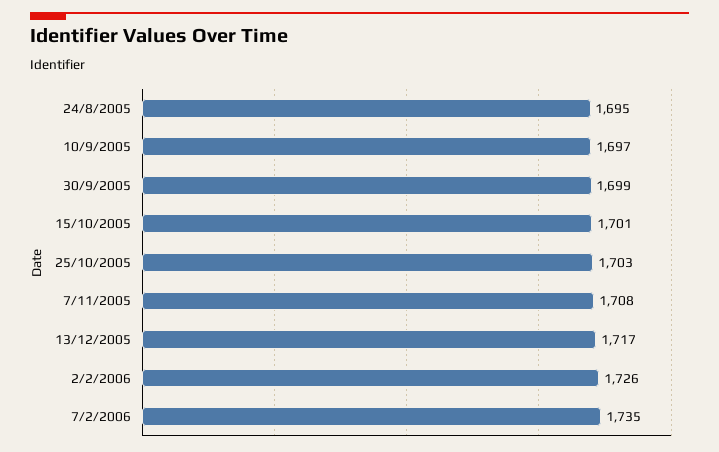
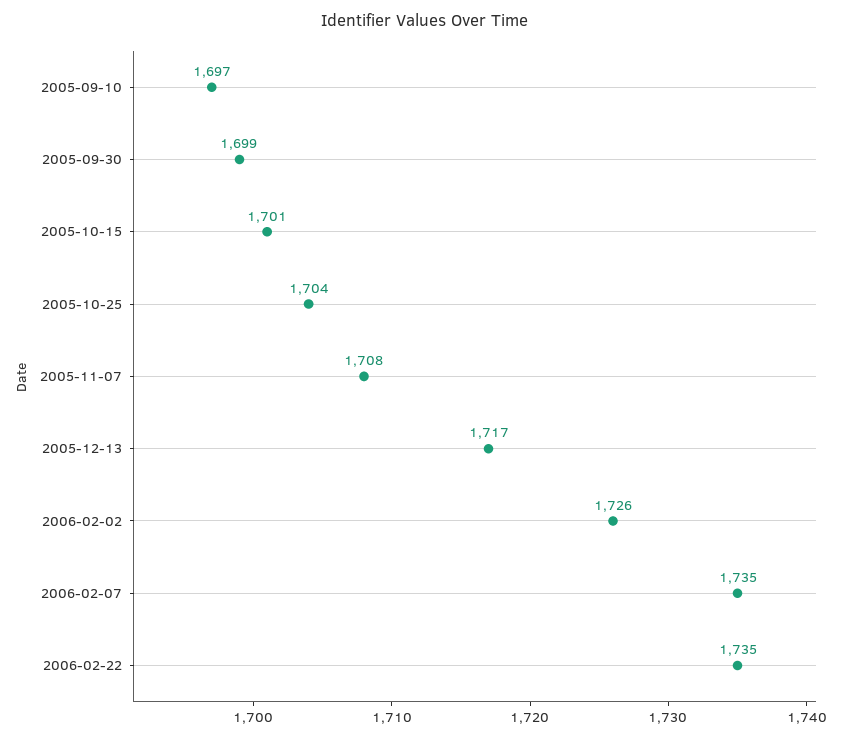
24/8/2005: 1695 -> none
25/10/2005: 1703 -> 1704
2006-02-22: none -> 1735

